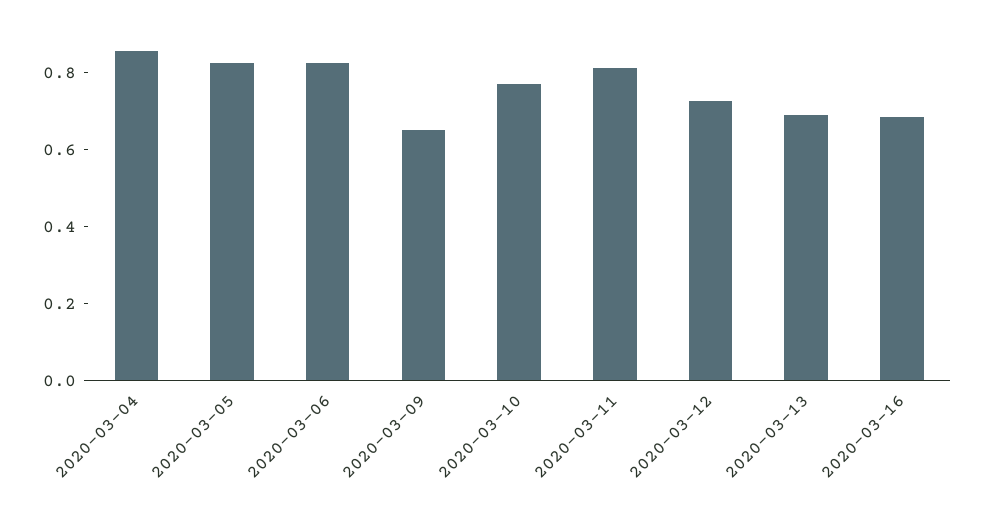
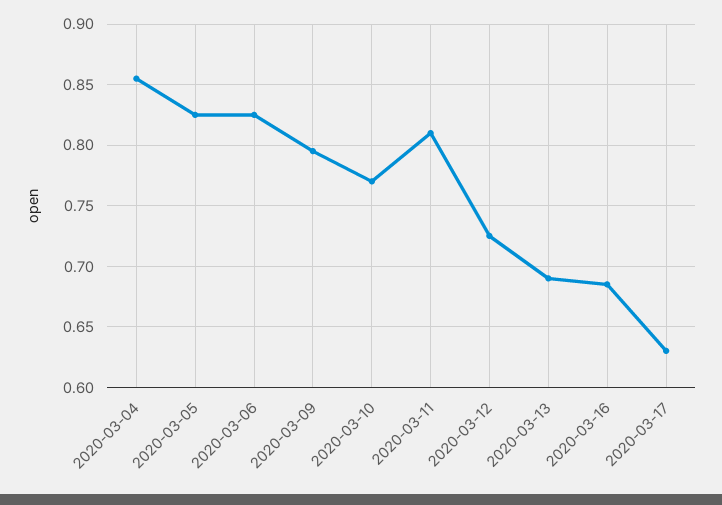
2020-03-09: 0.65 -> 0.795
2020-03-17: none -> 0.63

